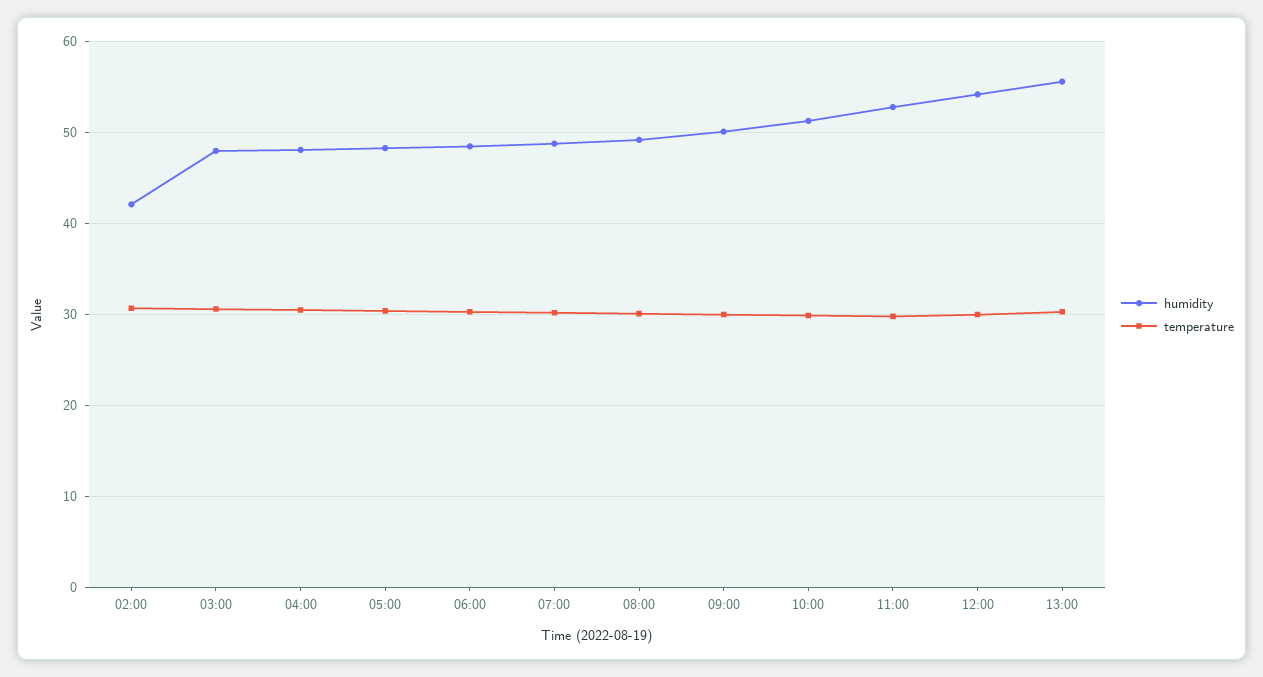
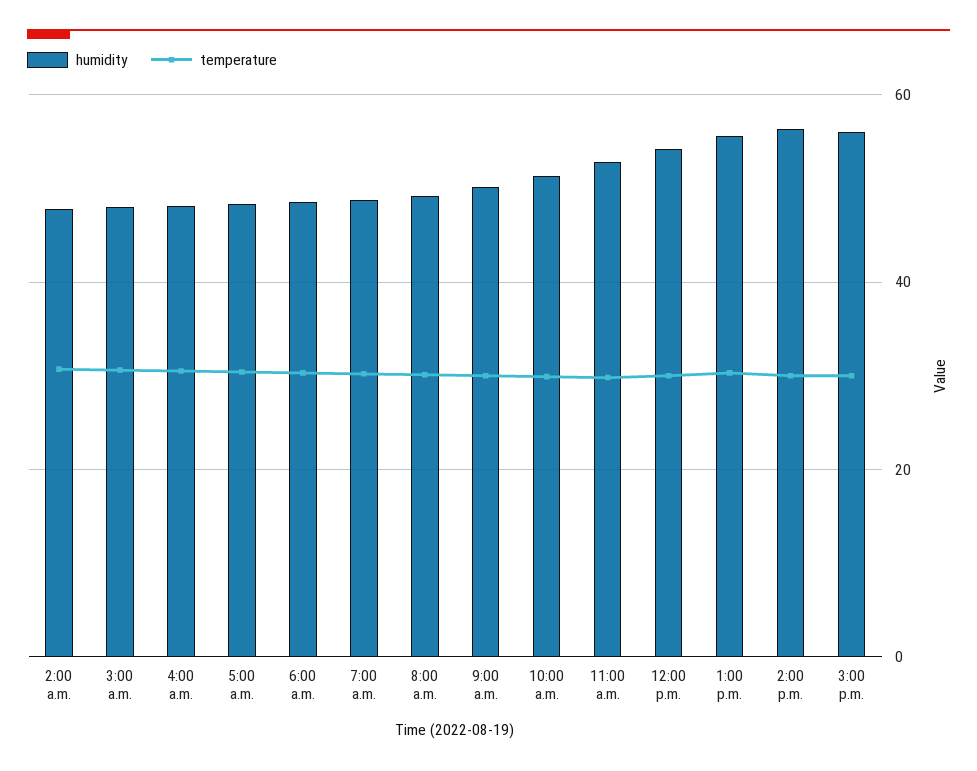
humidity, 02:00: 42 -> 48
humidity, 2:00 p.m.: none -> 56
temperature, 2:00 p.m.: none -> 30
humidity, 3:00 p.m.: none -> 56
temperature, 3:00 p.m.: none -> 30

